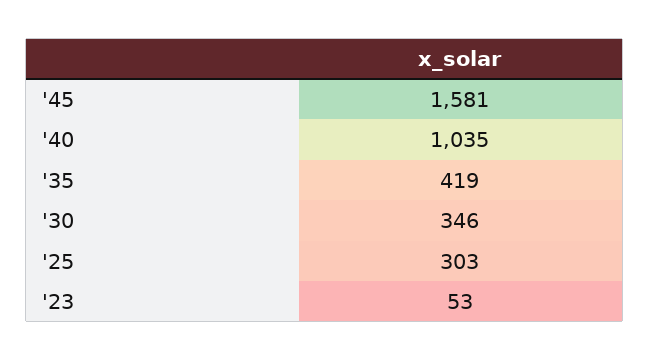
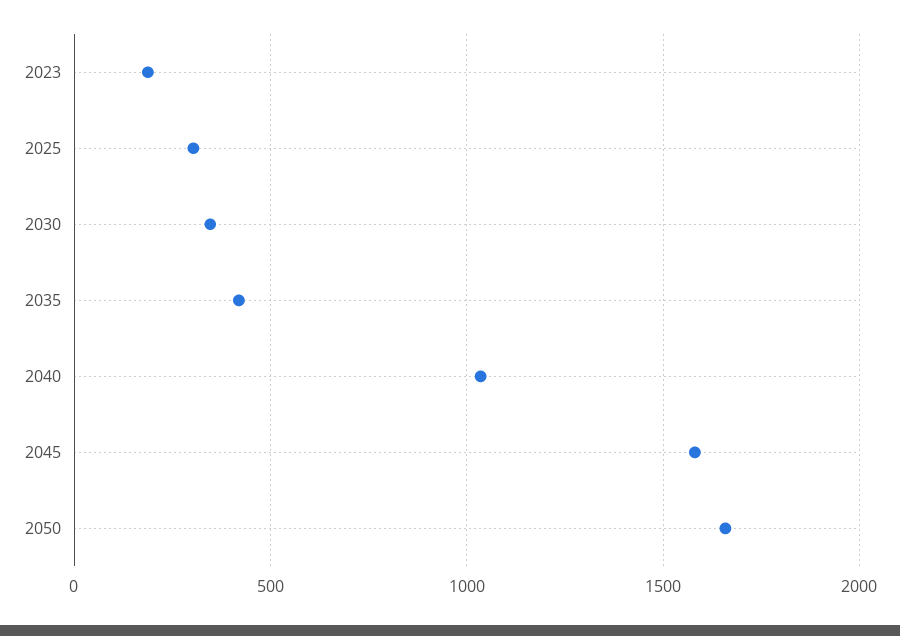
'23: 53 -> 200
2050: none -> 1650

